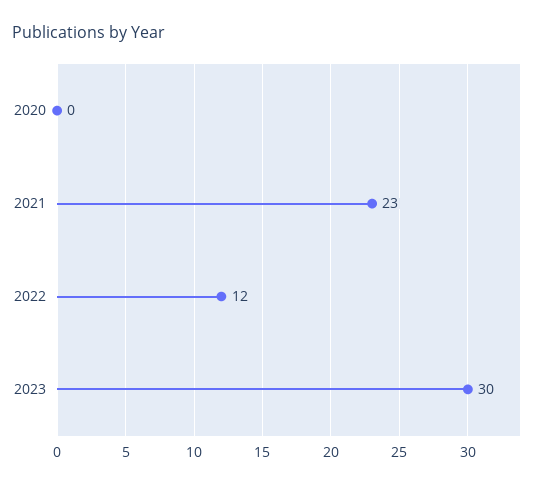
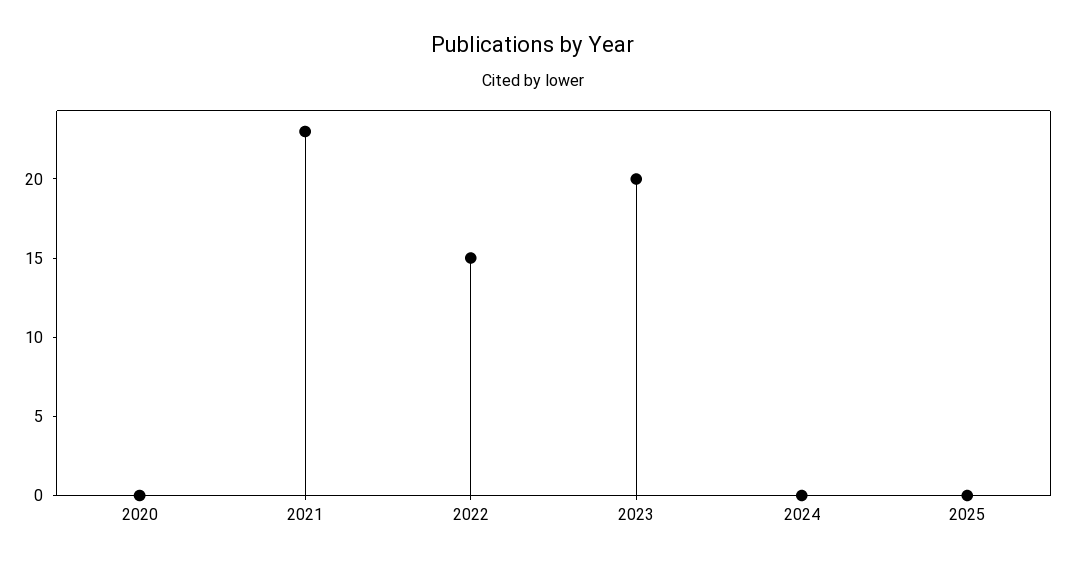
2022: 12 -> 15
2023: 30 -> 20
2024: none -> 0
2025: none -> 0

